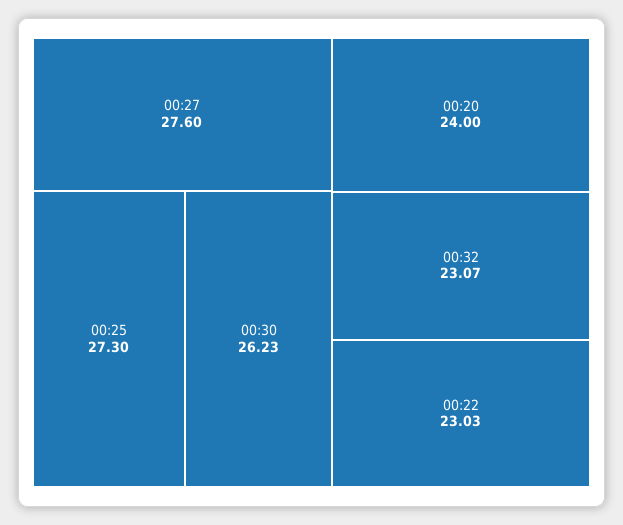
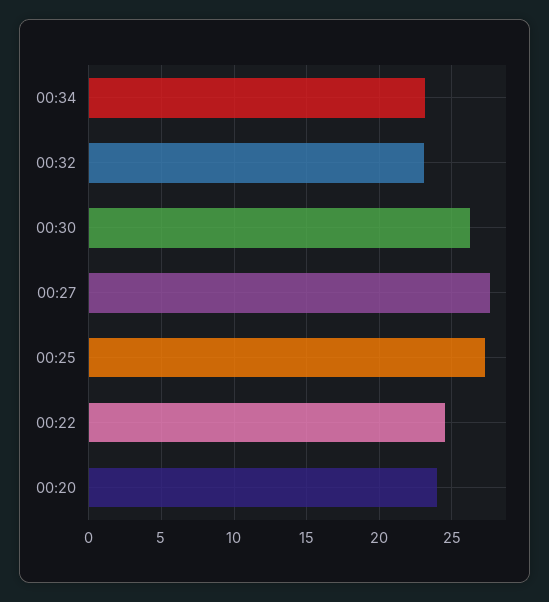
00:22: 23.03 -> 24.5
00:34: none -> 23

